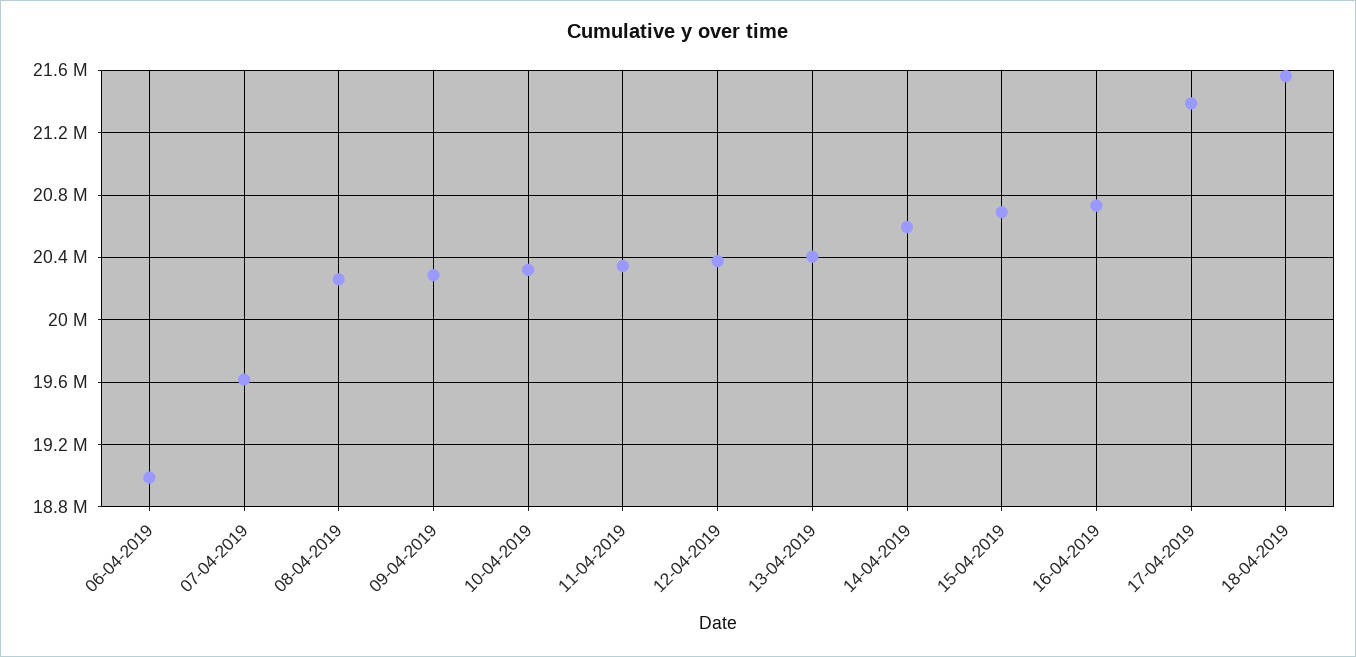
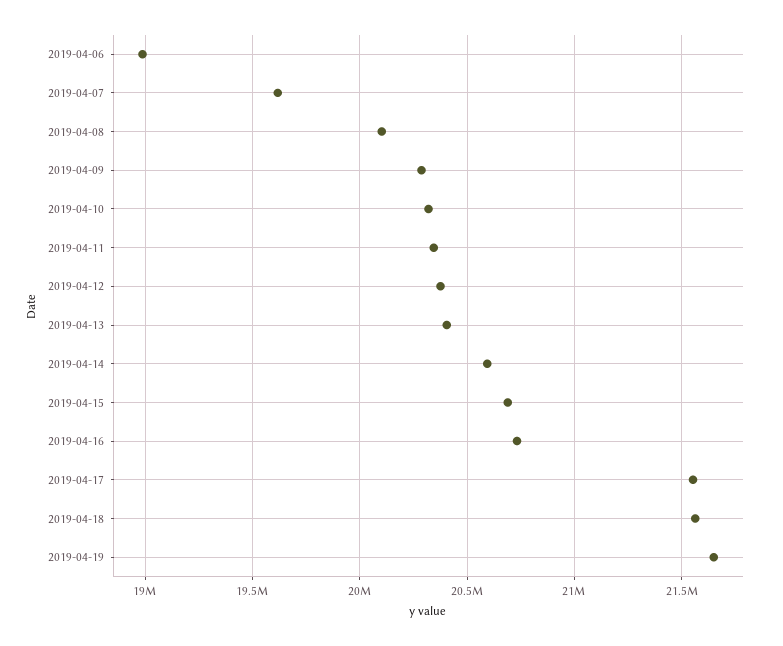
08-04-2019: 20250000 -> 20100000
17-04-2019: 21400000 -> 21550000
2019-04-19: none -> 21650000

